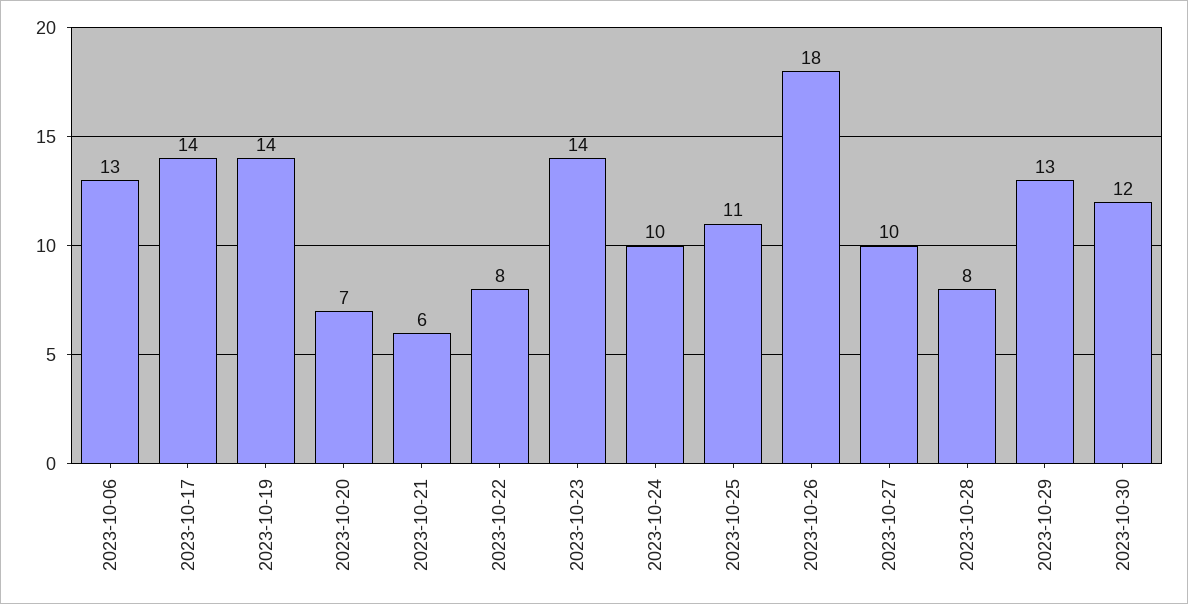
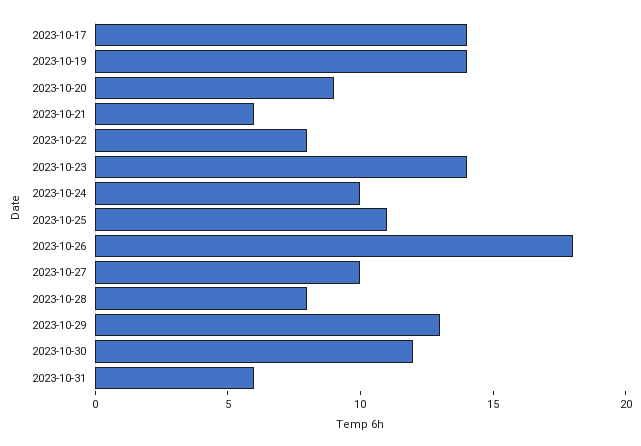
2023-10-06: 13 -> none
2023-10-20: 7 -> 9
2023-10-31: none -> 6

